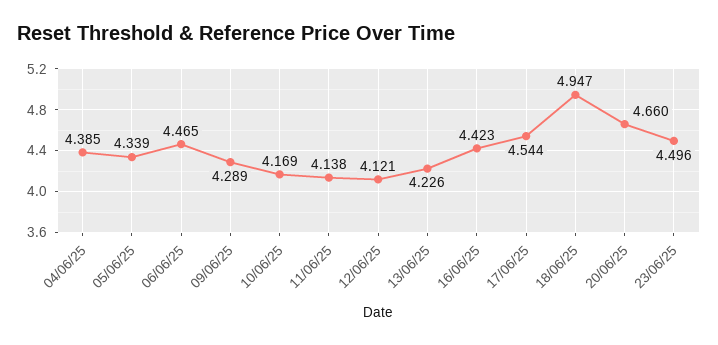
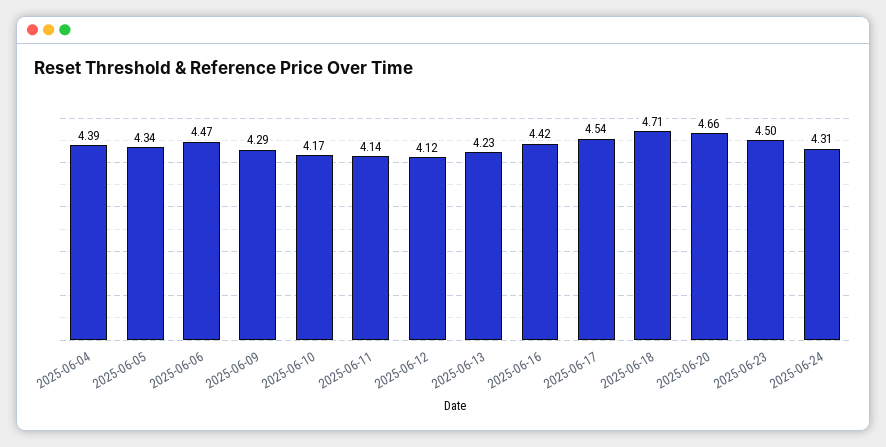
18/06/25: 4.947 -> 4.71
2025-06-24: none -> 4.31

